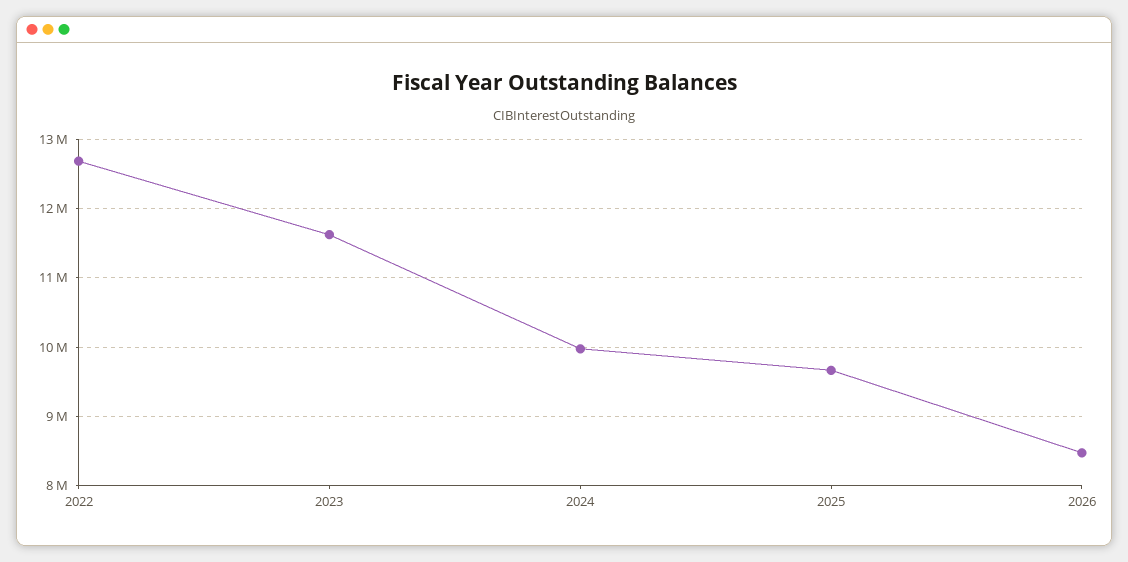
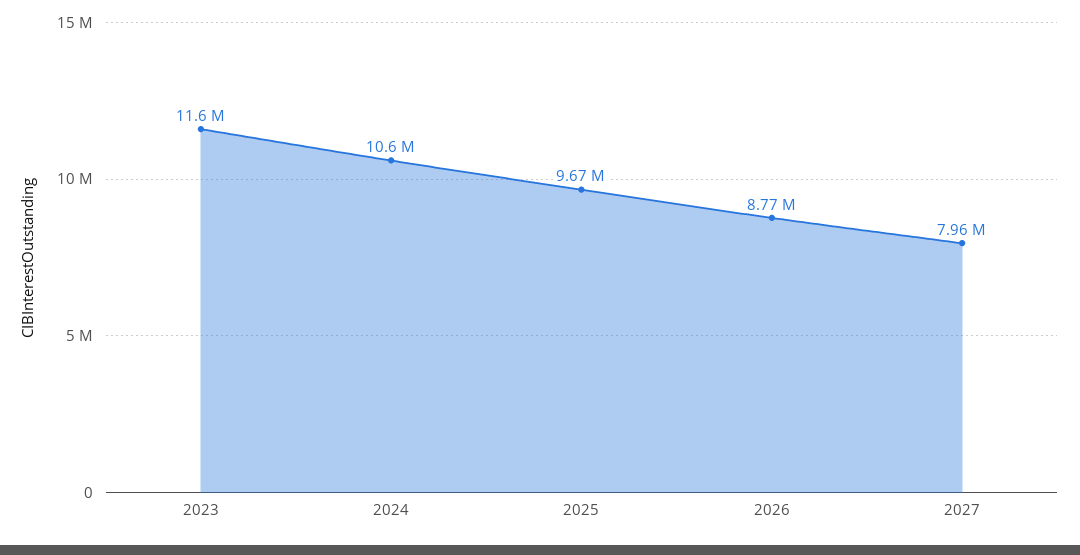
2022: 12700000 -> none
2024: 10000000 -> 10600000
2026: 8500000 -> 8770000
2027: none -> 7960000

